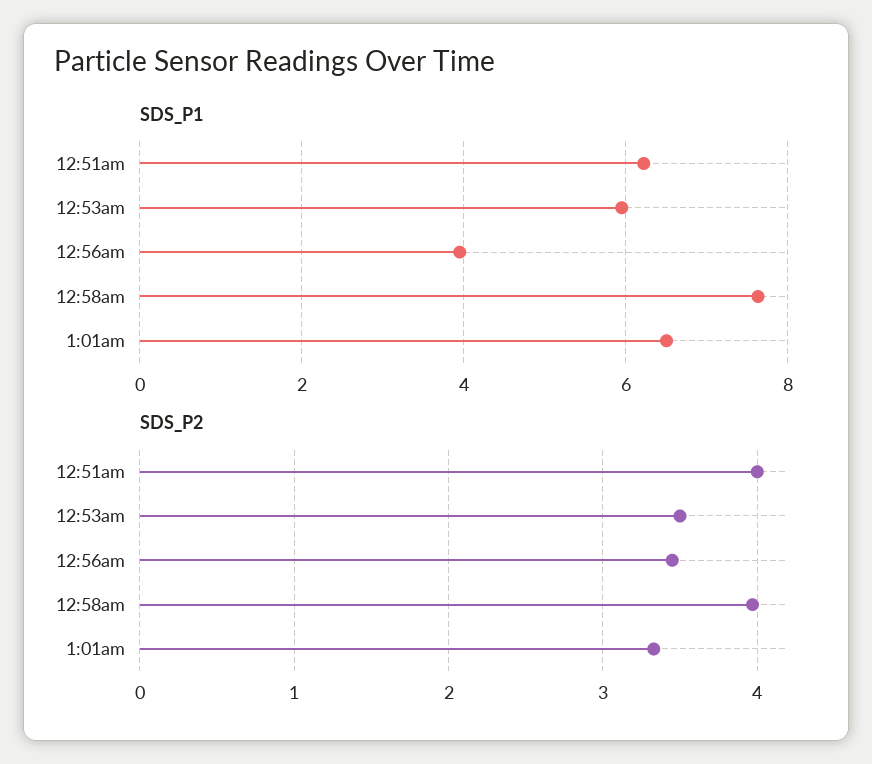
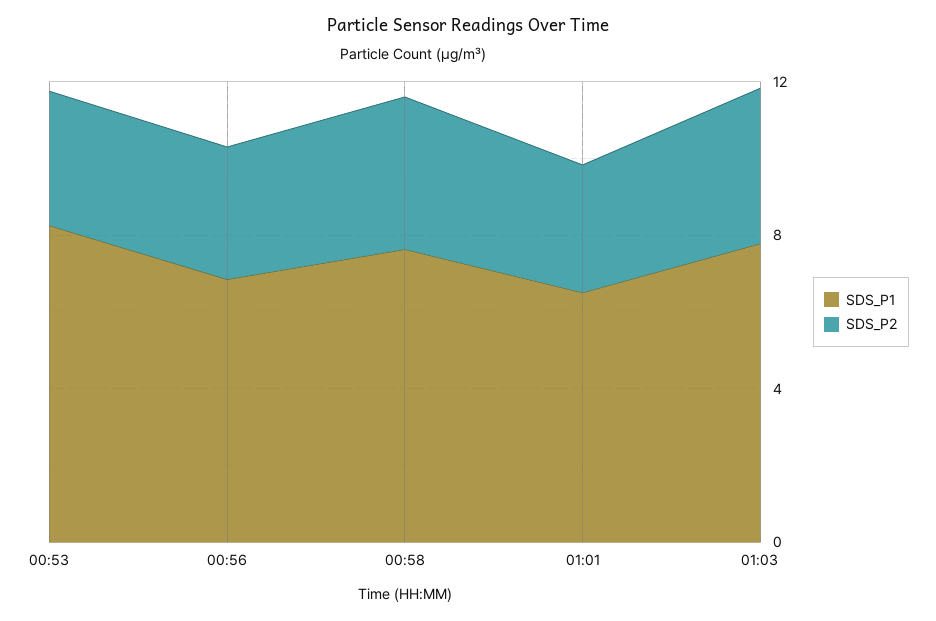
SDS_P1, 12:51am: 6.2 -> none
SDS_P1, 12:53am: 6 -> 8
SDS_P1, 12:56am: 4 -> 7
SDS_P2, 12:51am: 4 -> none
SDS_P1, 01:03: none -> 8
SDS_P2, 01:03: none -> 4

